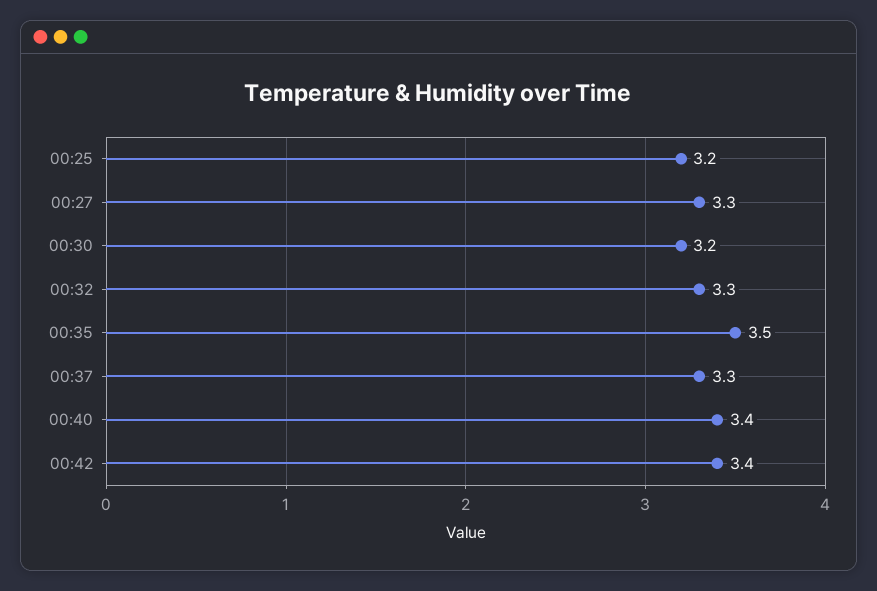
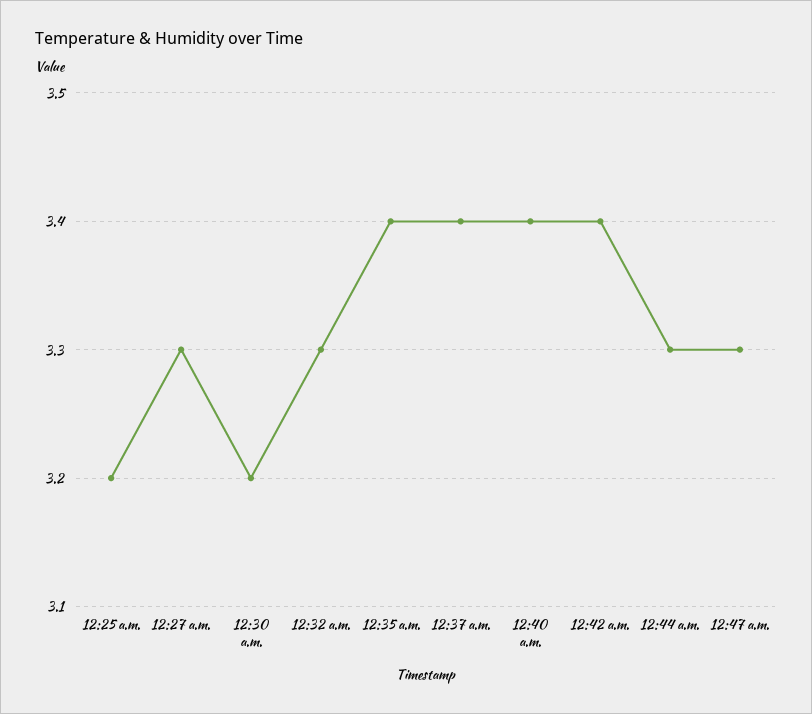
00:35: 3.5 -> 3.4
00:37: 3.3 -> 3.4
12:44 a.m.: none -> 3.3
12:47 a.m.: none -> 3.3

